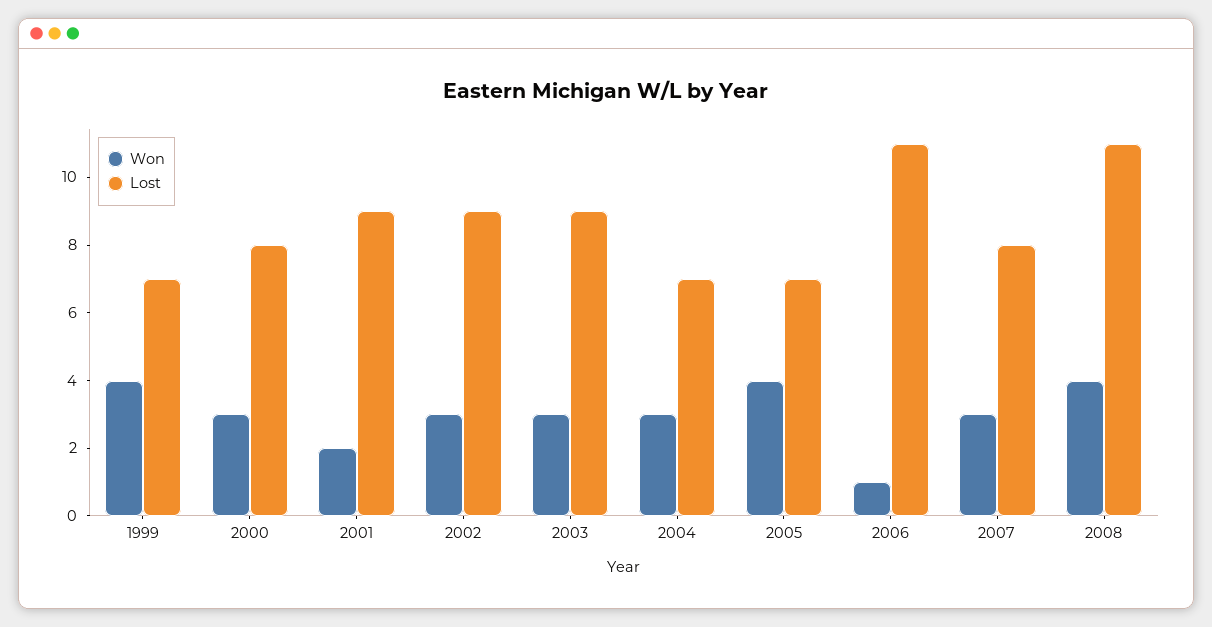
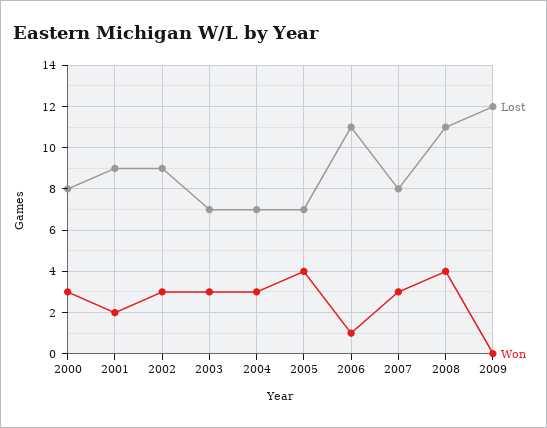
Won, 1999: 4 -> none
Lost, 1999: 7 -> none
Lost, 2003: 9 -> 7
Lost, 2009: none -> 12
Won, 2009: none -> 0

